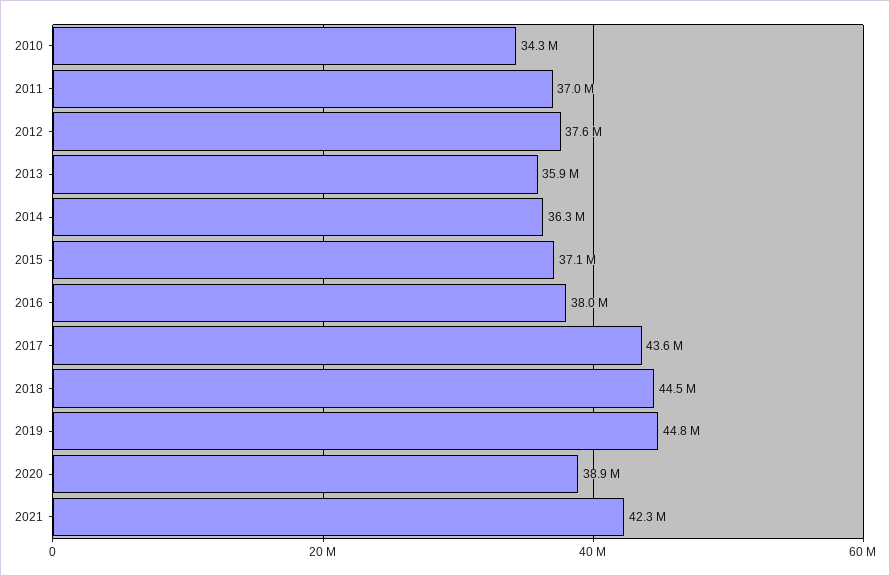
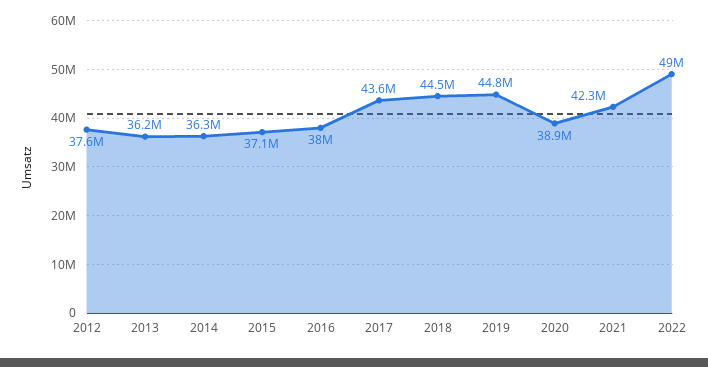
2010: 34300000 -> none
2011: 37000000 -> none
2013: 35900000 -> 36200000
2022: none -> 49000000

